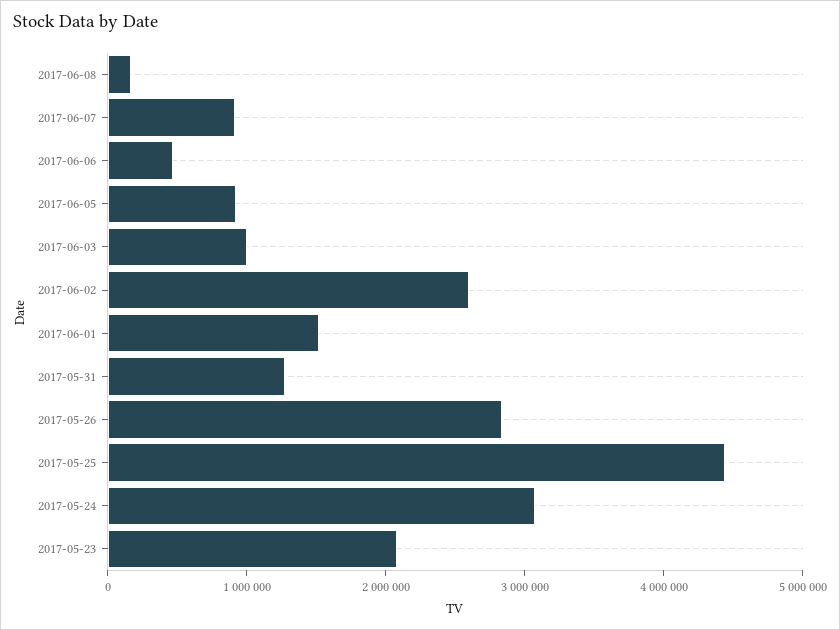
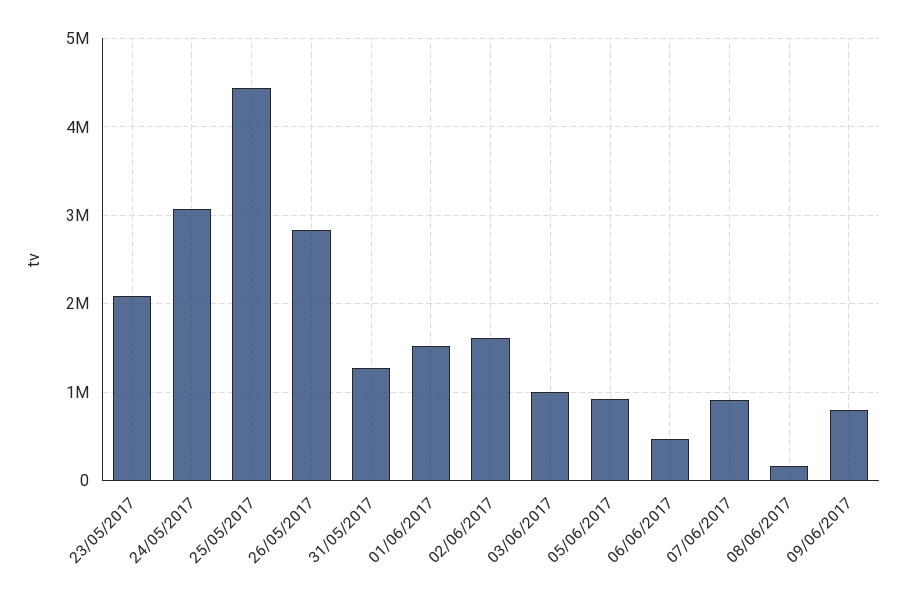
2017-06-02: 2600000 -> 1600000
09/06/2017: none -> 800000

